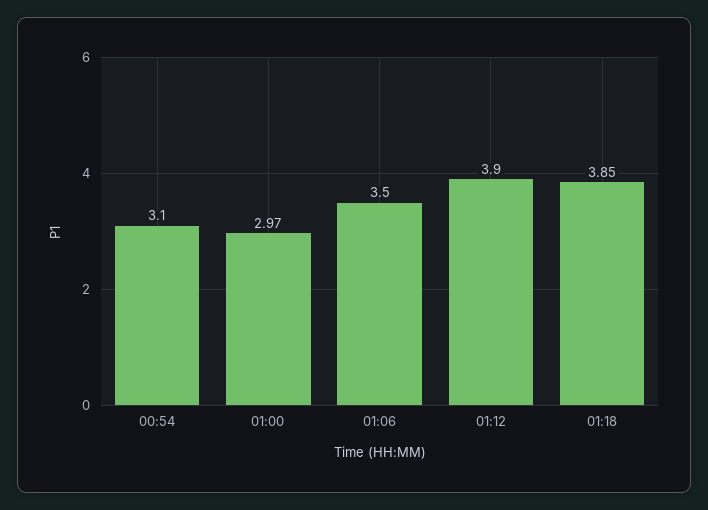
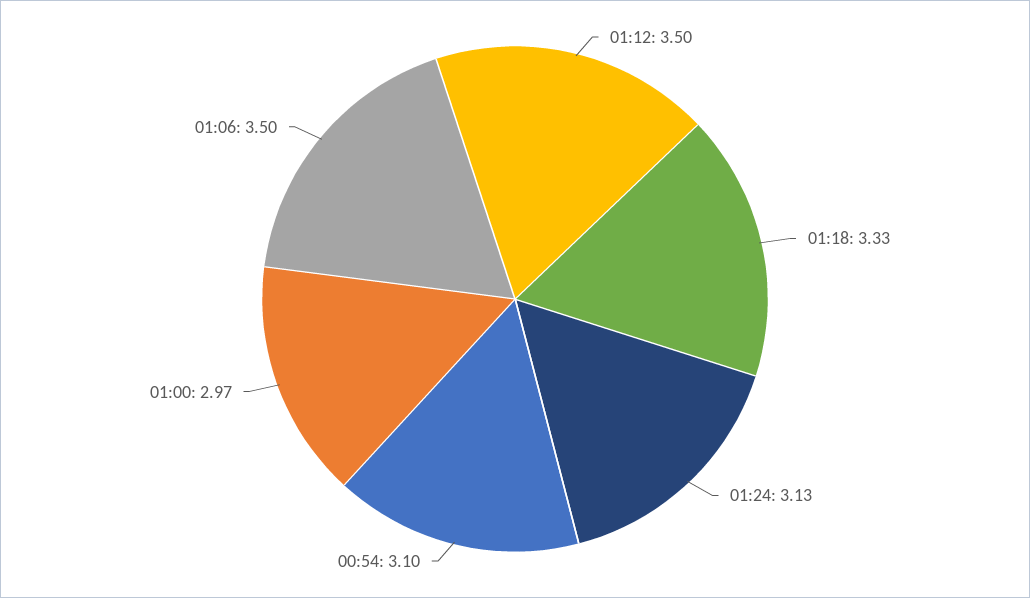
01:12: 3.9 -> 3.5
01:18: 3.85 -> 3.33
01:24: none -> 3.13

